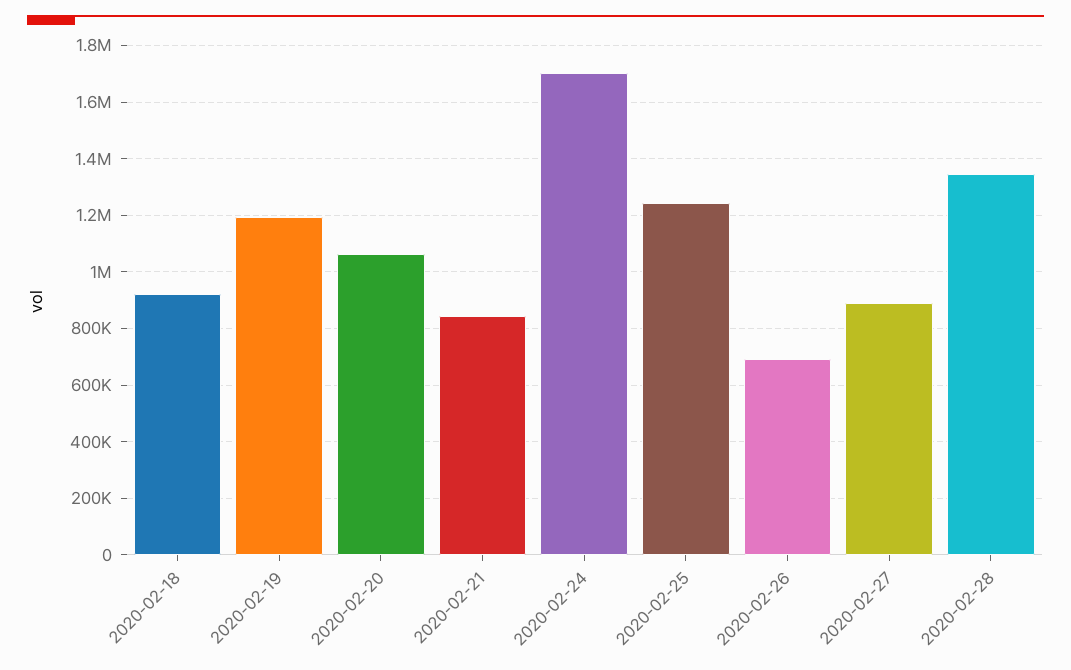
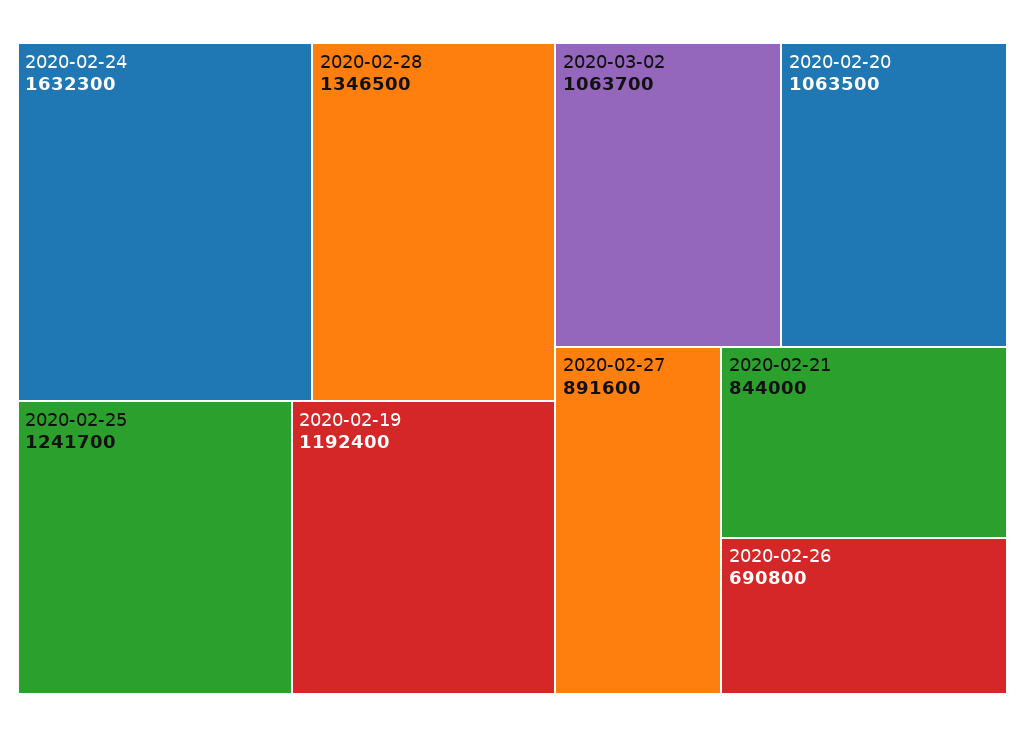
2020-02-18: 925000 -> none
2020-02-24: 1700000 -> 1632300
2020-03-02: none -> 1063700

